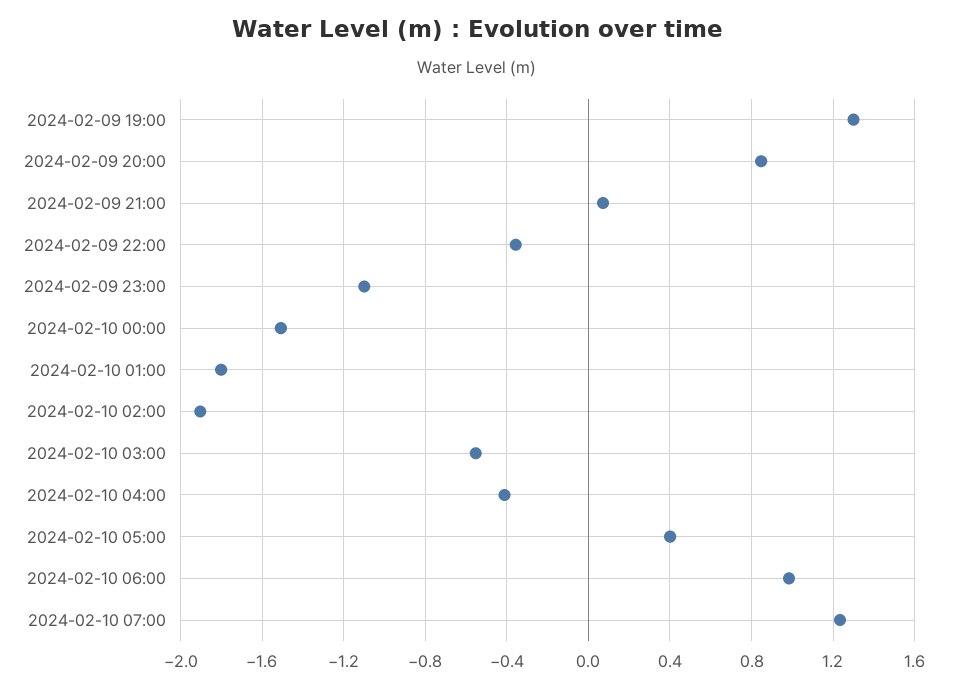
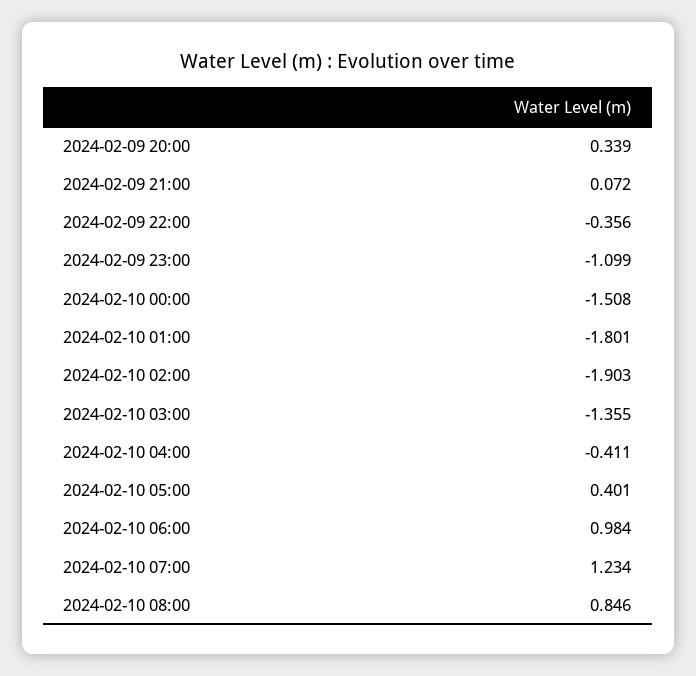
2024-02-09 19:00: 1.3 -> none
2024-02-09 20:00: 0.85 -> 0.339
2024-02-10 03:00: -0.55 -> -1.355
2024-02-10 08:00: none -> 0.846

